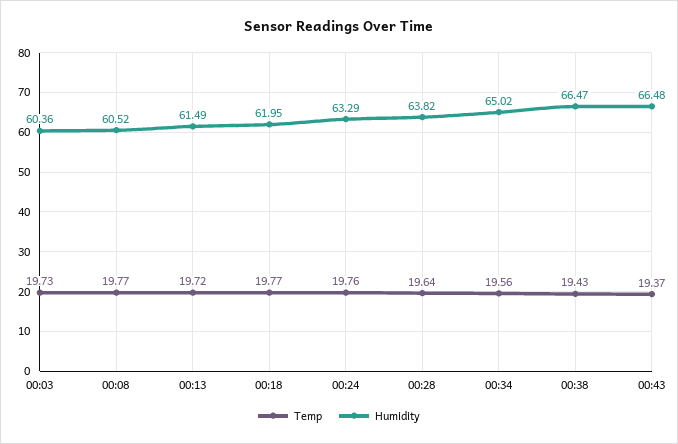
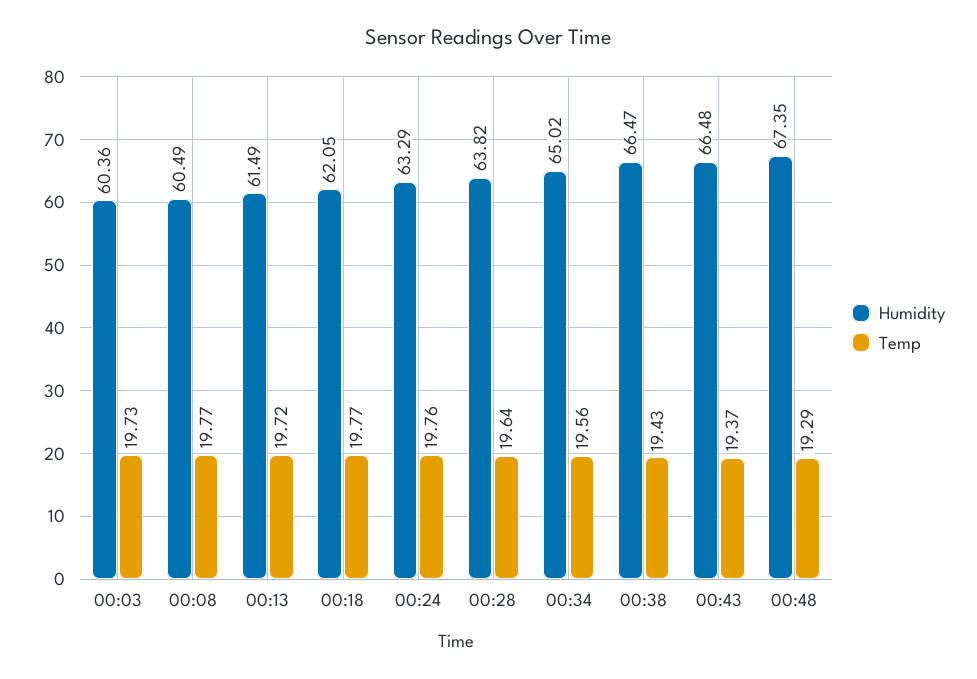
Humidity, 00:08: 60.52 -> 60.49
Humidity, 00:18: 61.95 -> 62.05
Humidity, 00:48: none -> 67.35
Temp, 00:48: none -> 19.29

